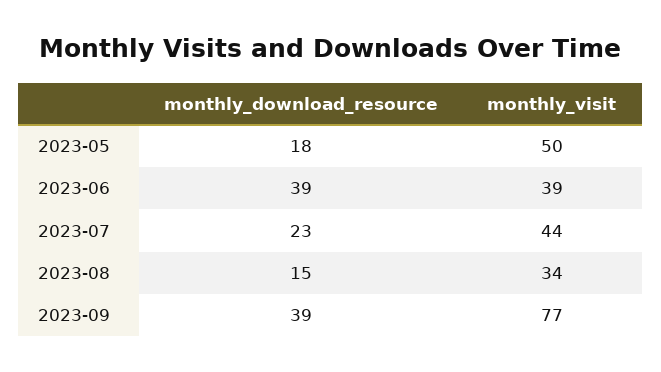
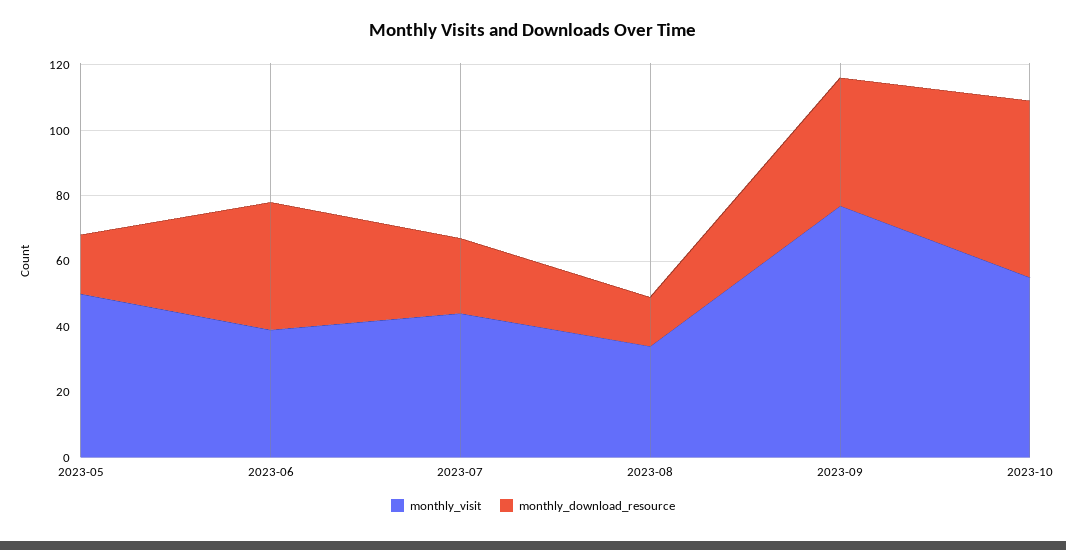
monthly_visit, 2023-10: none -> 55
monthly_download_resource, 2023-10: none -> 55

